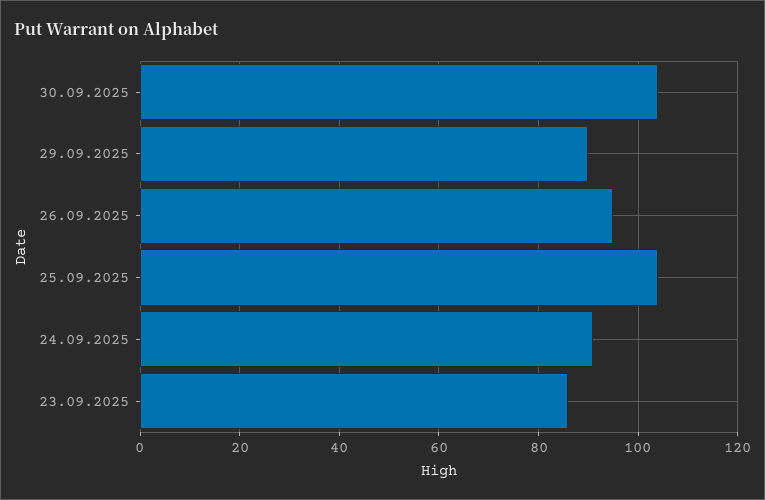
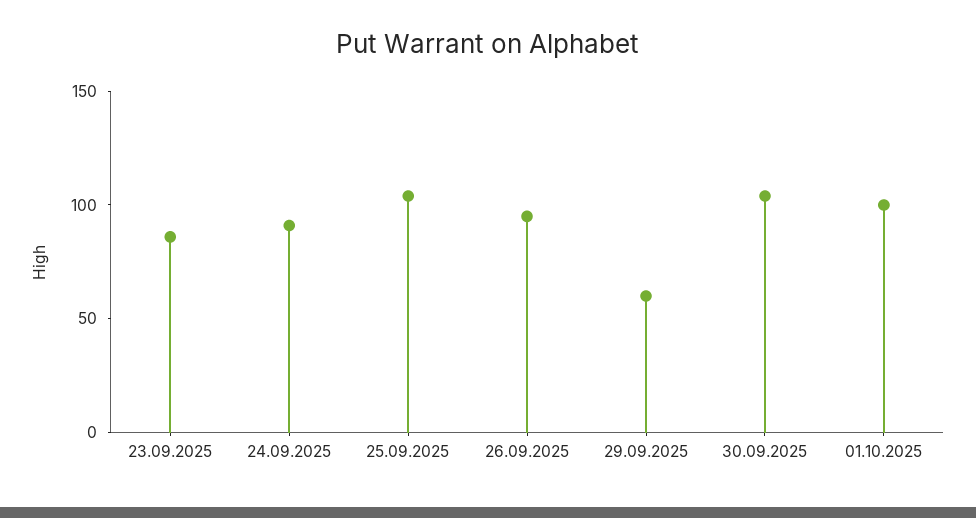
29.09.2025: 90 -> 60
01.10.2025: none -> 100

